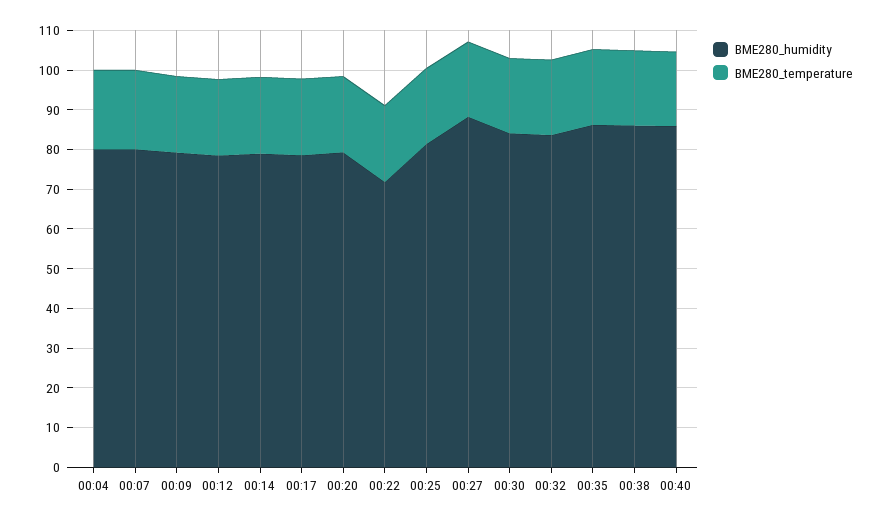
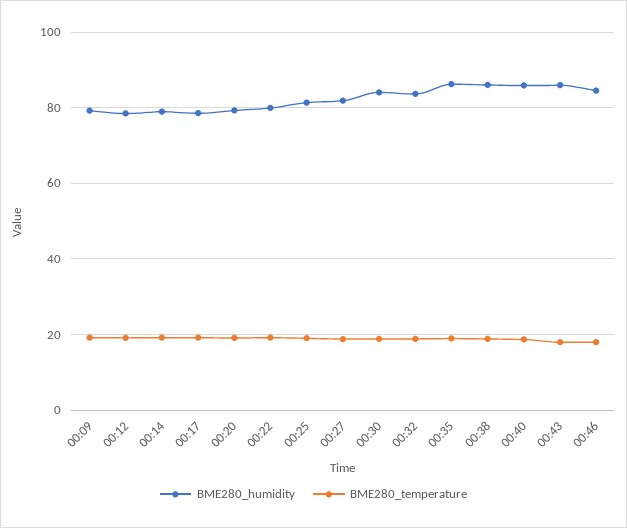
BME280_humidity, 00:04: 80 -> none
BME280_temperature, 00:04: 20 -> none
BME280_humidity, 00:07: 80 -> none
BME280_temperature, 00:07: 20 -> none
BME280_humidity, 00:22: 72.5 -> 80
BME280_humidity, 00:27: 87.5 -> 82
BME280_humidity, 00:43: none -> 86
BME280_temperature, 00:43: none -> 18
BME280_humidity, 00:46: none -> 84
BME280_temperature, 00:46: none -> 18

